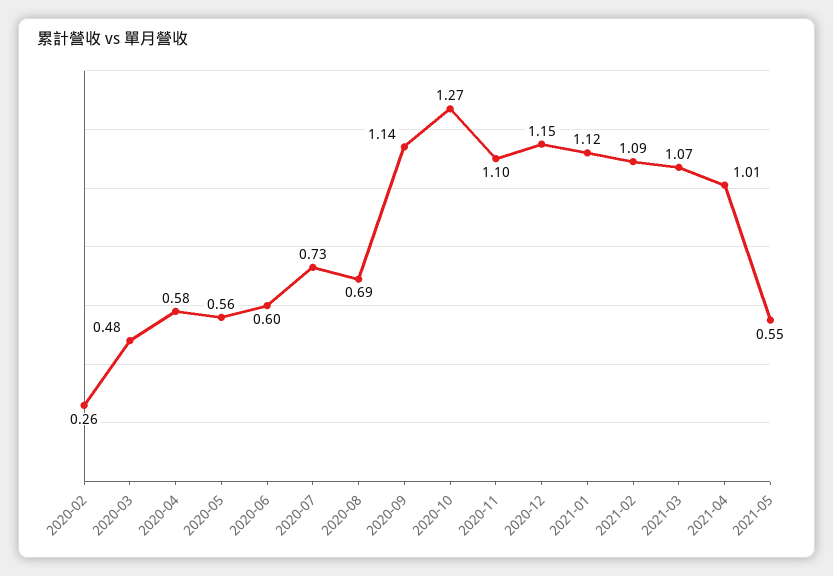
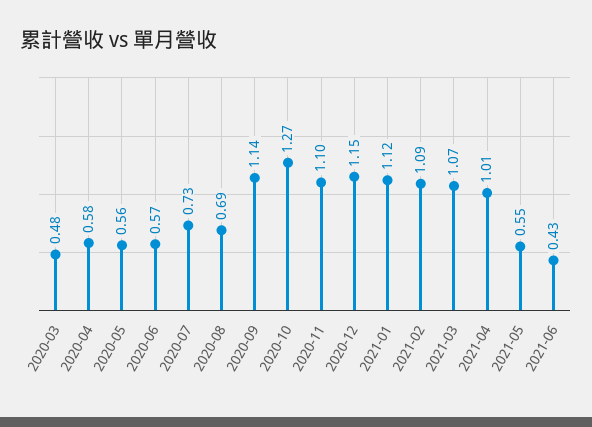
2020-02: 0.26 -> none
2020-06: 0.6 -> 0.57
2021-06: none -> 0.43

